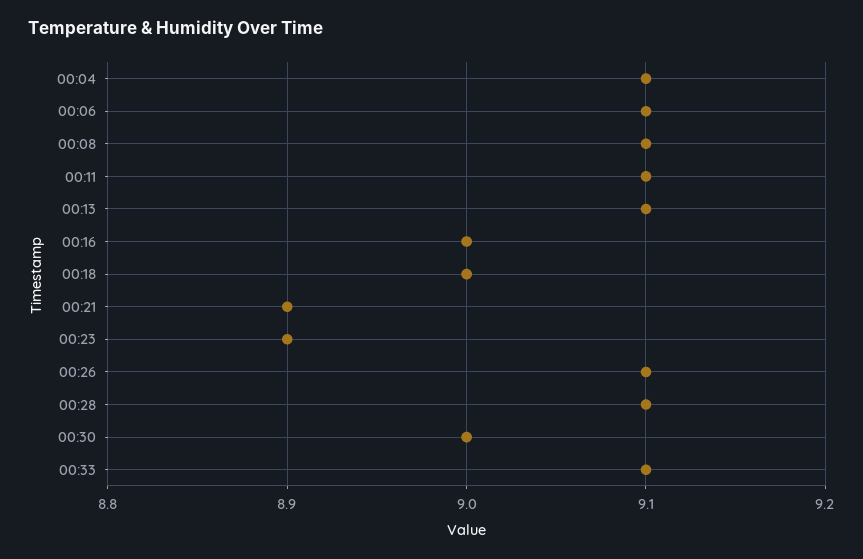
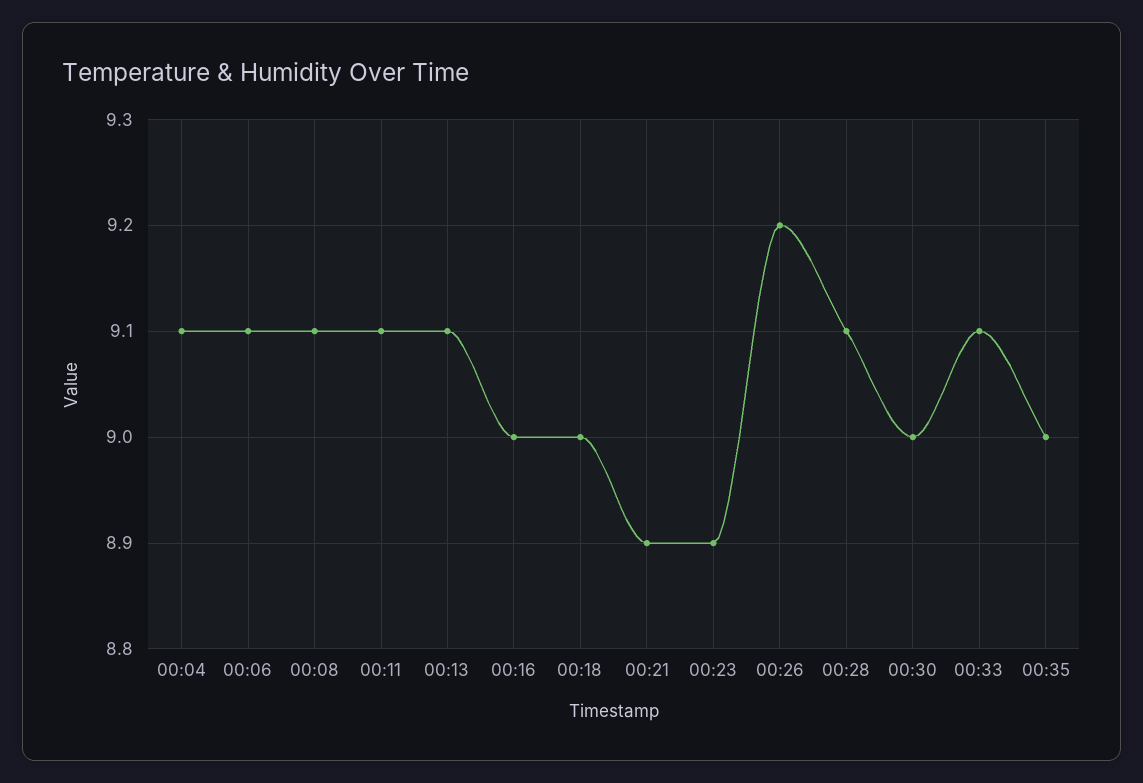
00:26: 9.1 -> 9.2
00:35: none -> 9

